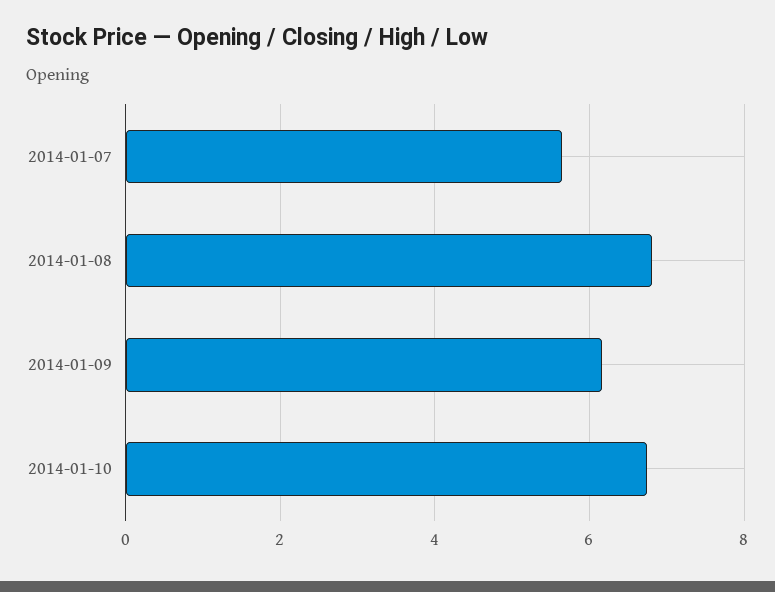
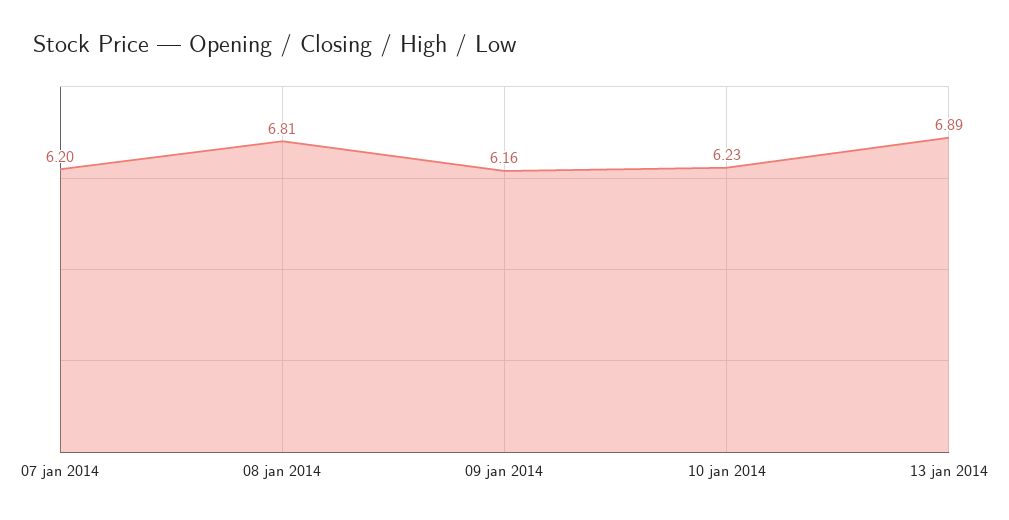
2014-01-07: 5.6 -> 6.2
2014-01-10: 6.8 -> 6.23
13 jan 2014: none -> 6.89

